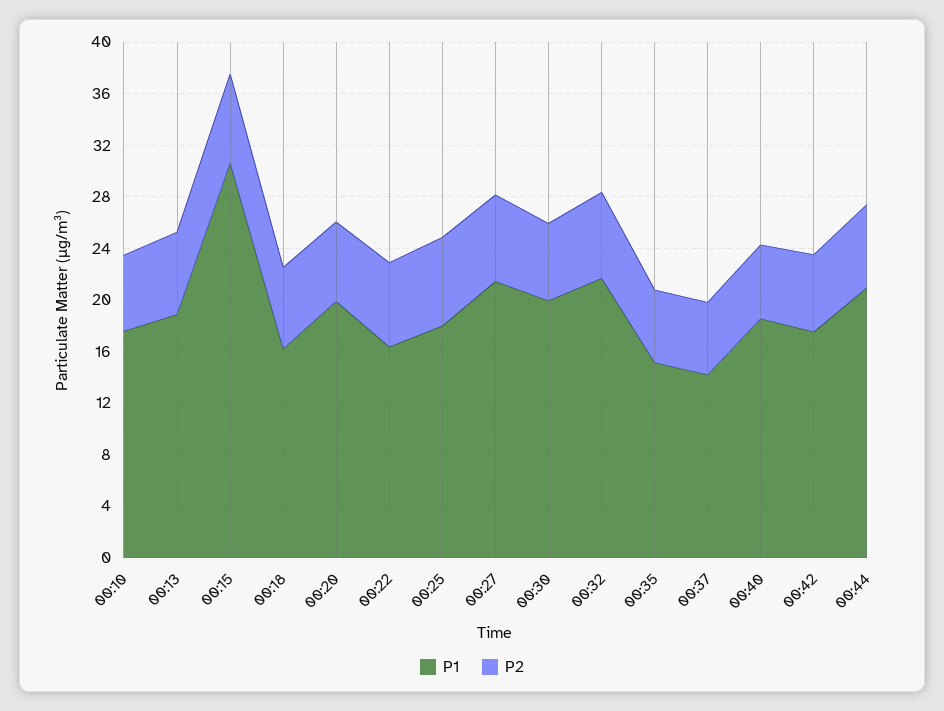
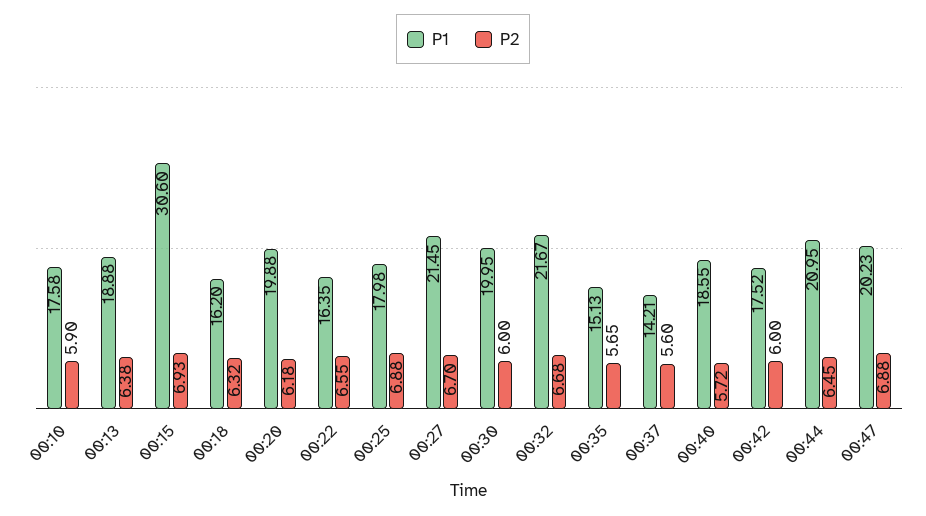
P1, 00:47: none -> 20.23
P2, 00:47: none -> 6.88

